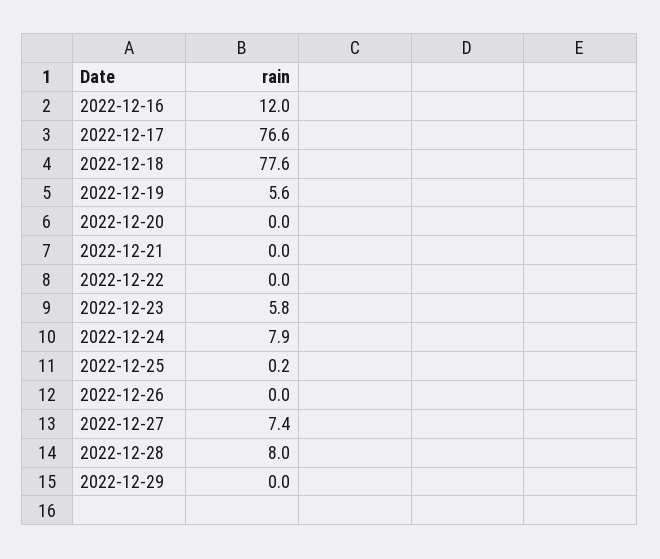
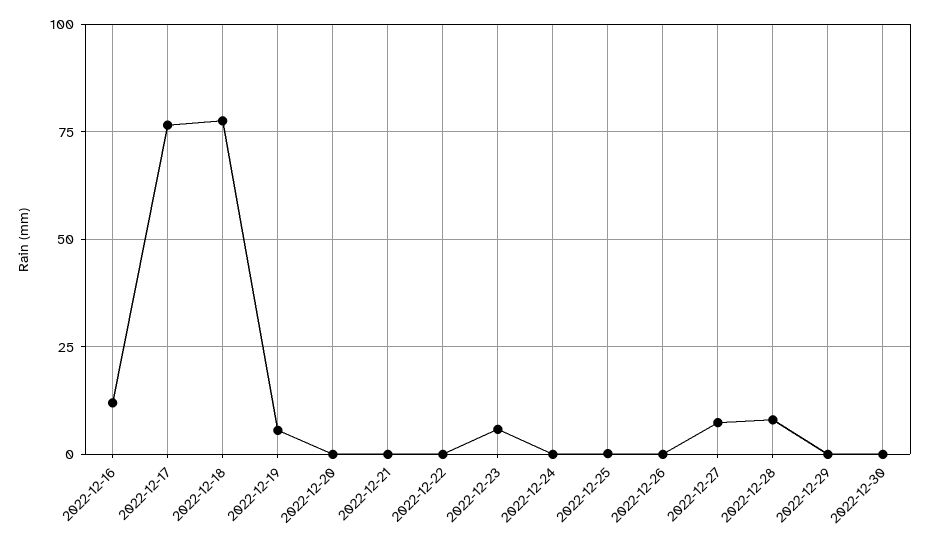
2022-12-24: 7.9 -> 0
2022-12-30: none -> 0

